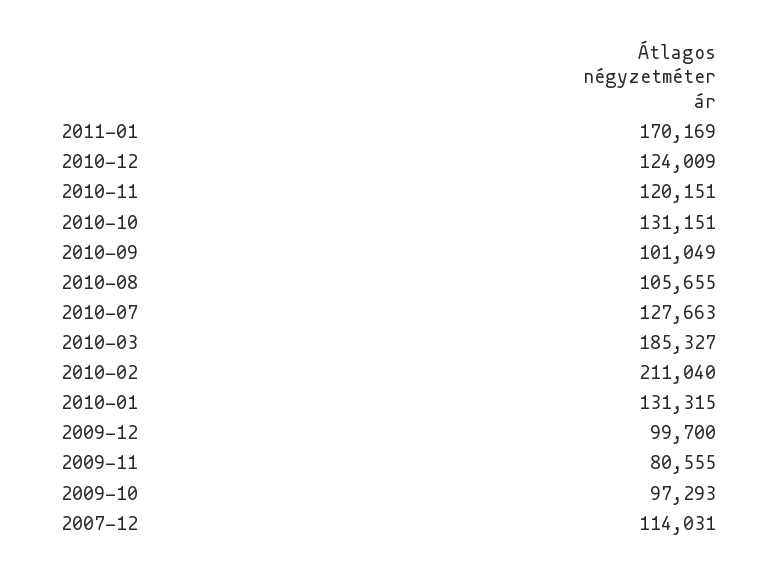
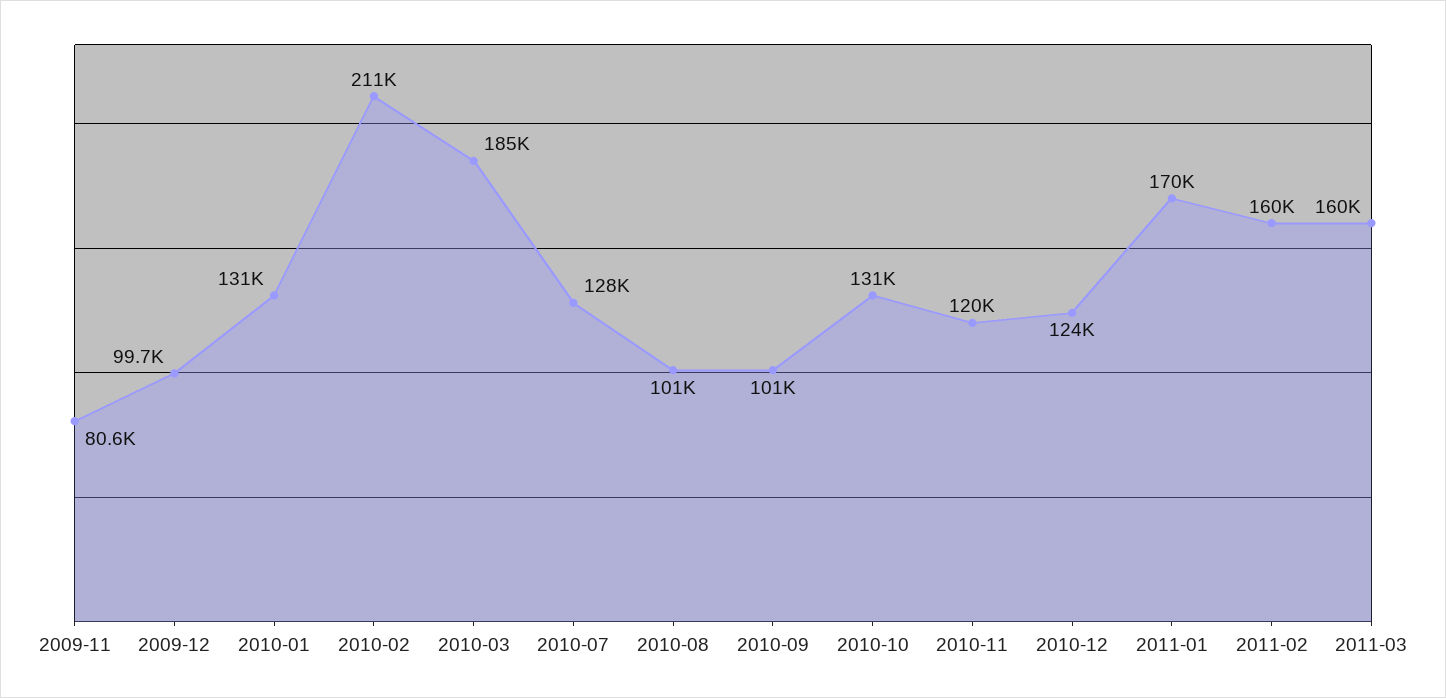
2010-08: 105655 -> 101000
2009-10: 97293 -> none
2007-12: 114031 -> none
2011-02: none -> 160000
2011-03: none -> 160000

